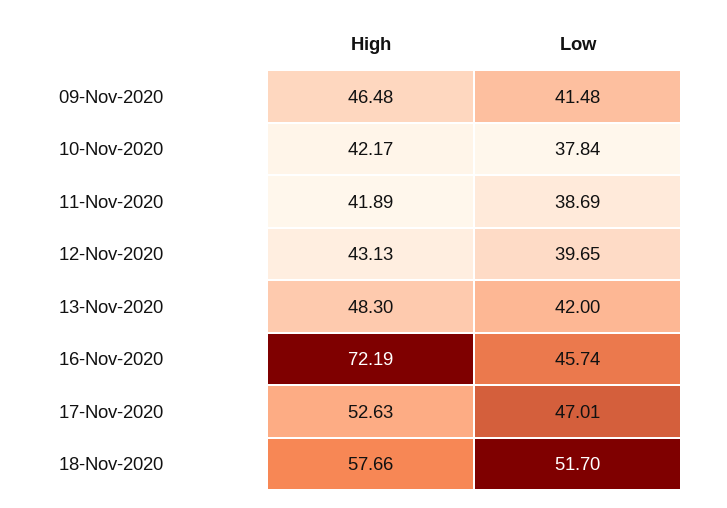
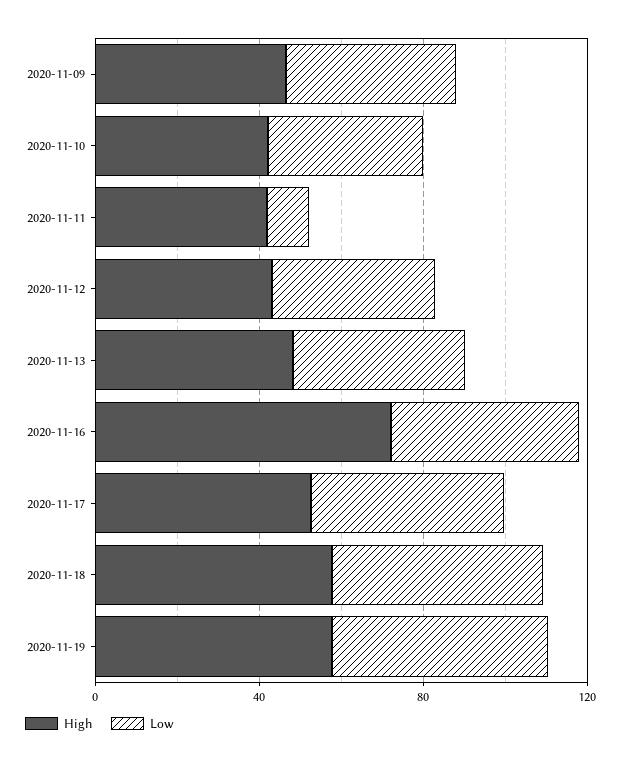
Low, 11-Nov-2020: 38.69 -> 10
High, 2020-11-19: none -> 60
Low, 2020-11-19: none -> 50

